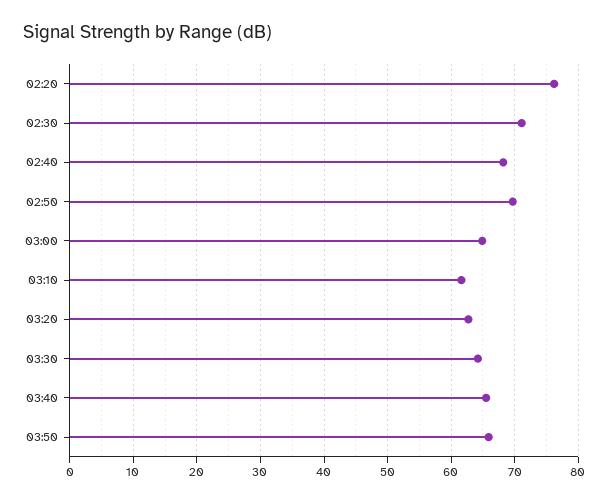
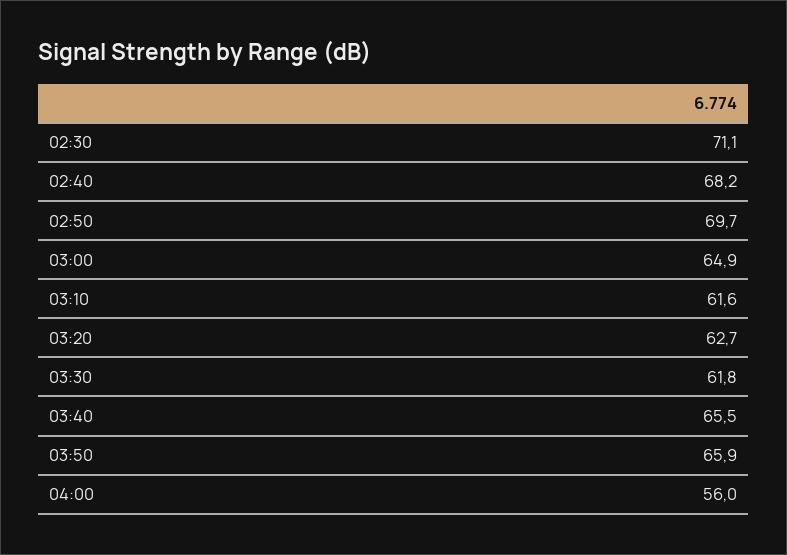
02:20: 76 -> none
03:30: 64 -> 61.8
04:00: none -> 56

